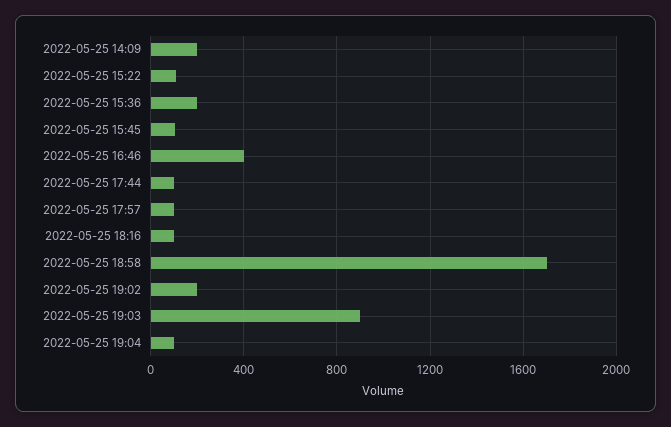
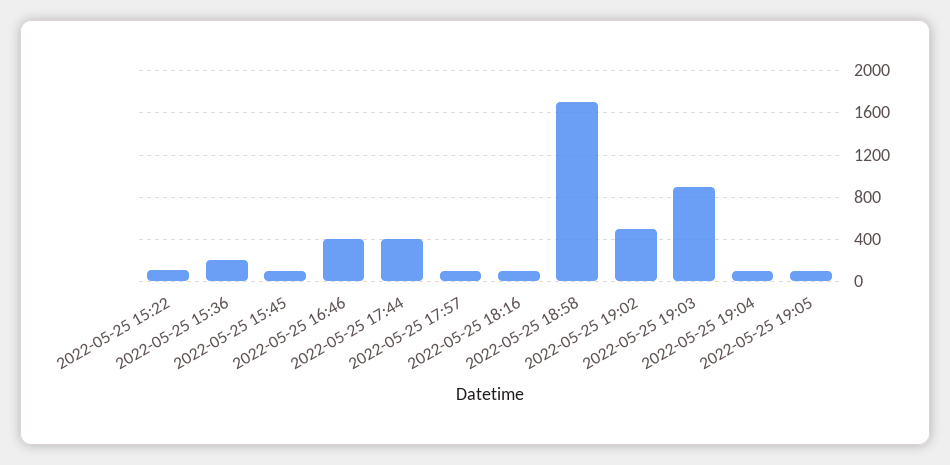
2022-05-25 14:09: 200 -> none
2022-05-25 17:44: 100 -> 400
2022-05-25 19:02: 200 -> 500
2022-05-25 19:05: none -> 100

